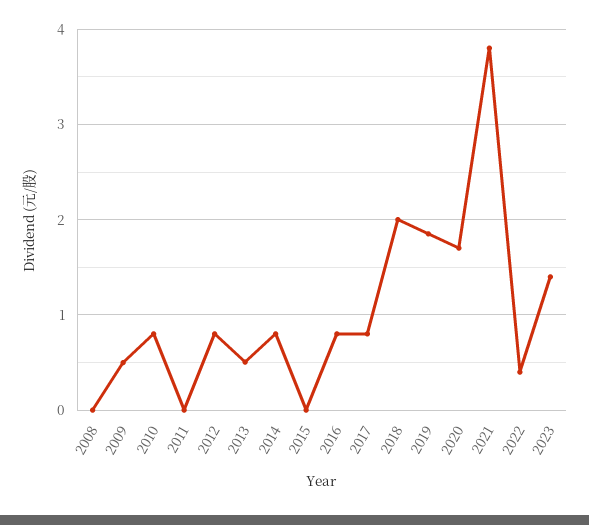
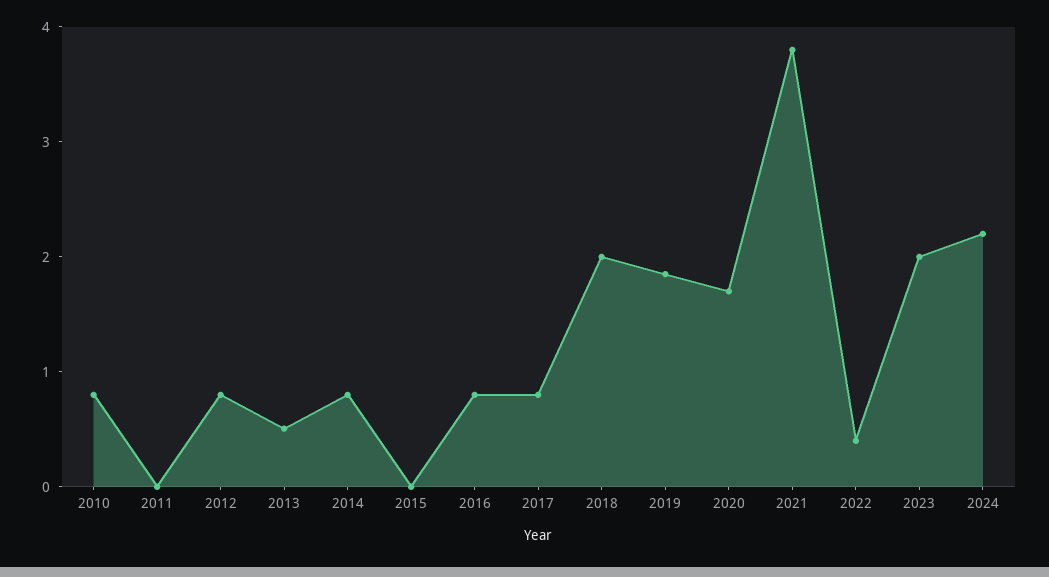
2008: 0 -> none
2009: 0.5 -> none
2023: 1.4 -> 2
2024: none -> 2.2

